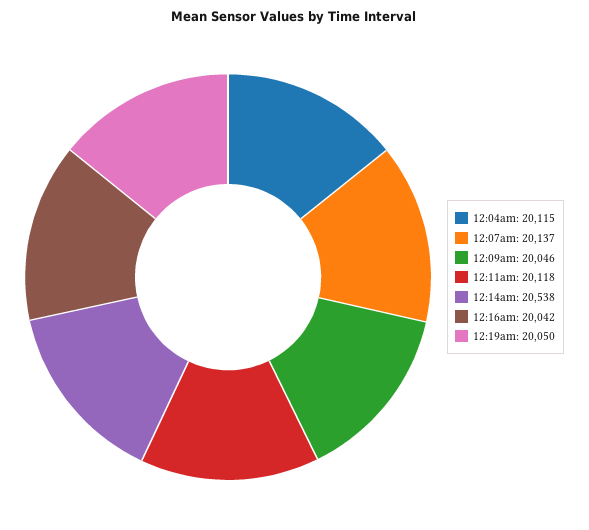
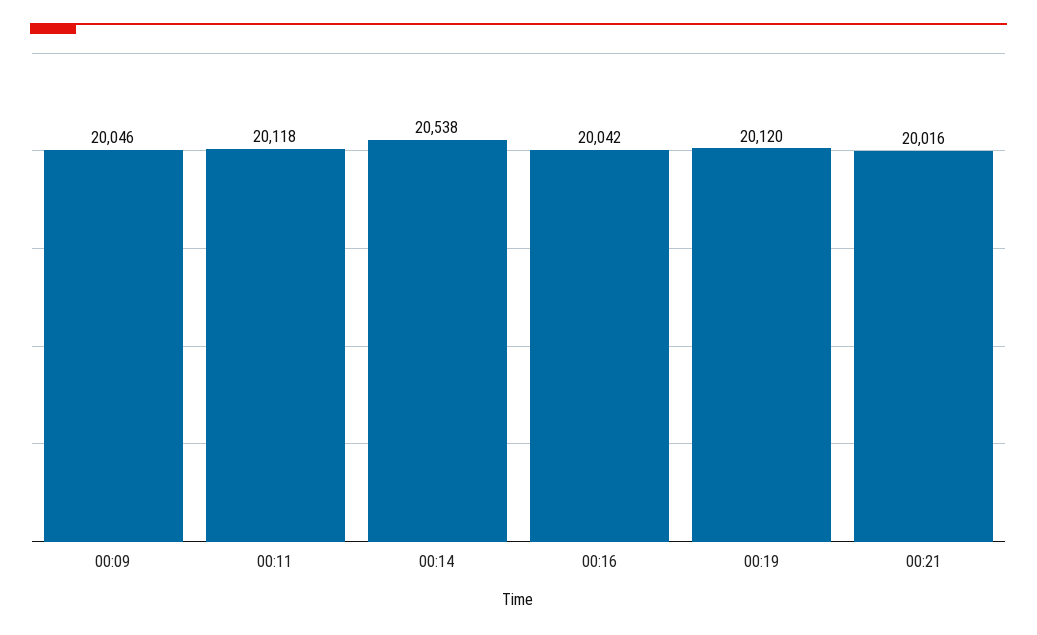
12:04am: 20115 -> none
12:07am: 20137 -> none
12:19am: 20050 -> 20120
00:21: none -> 20016

